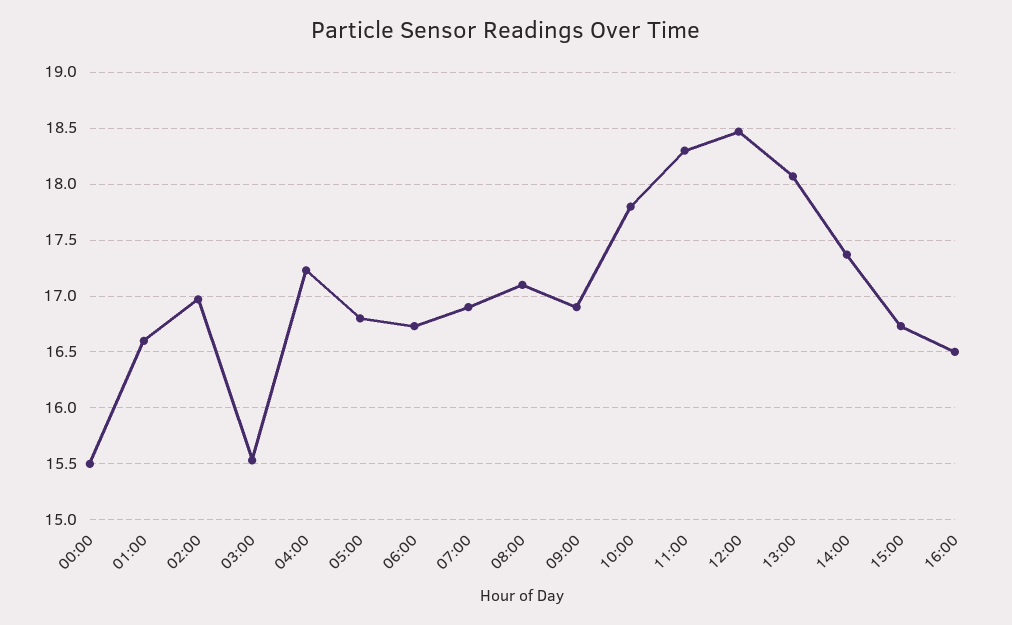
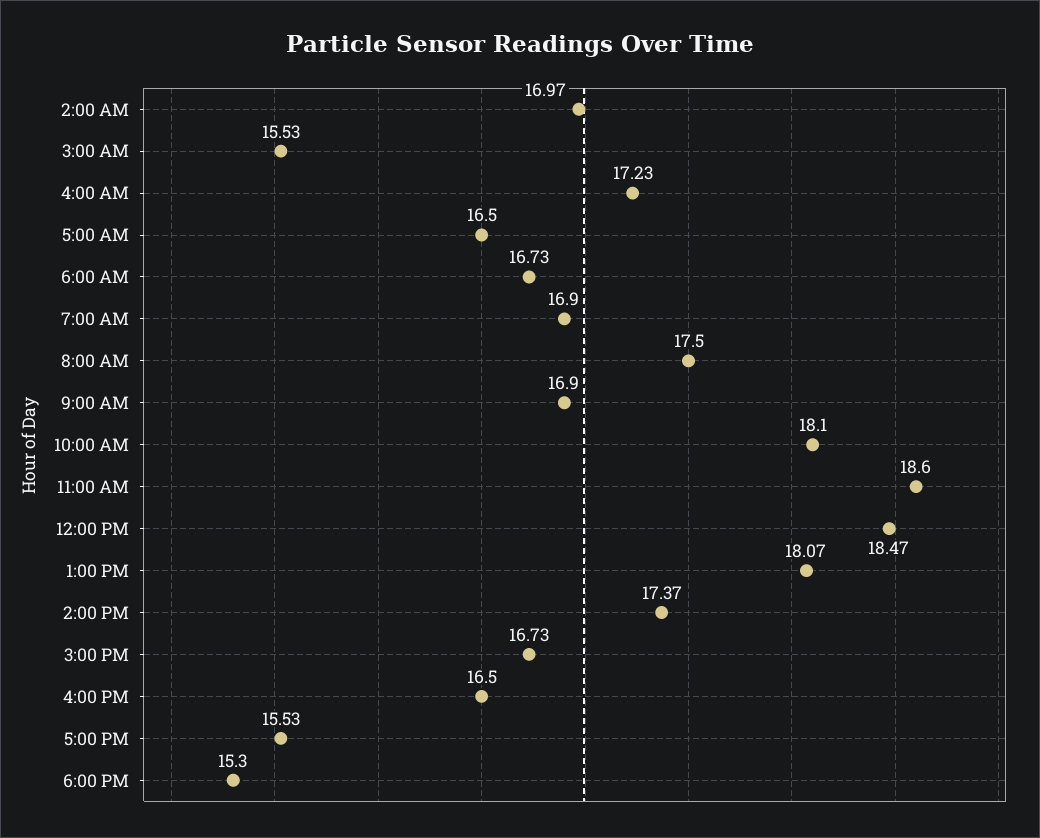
00:00: 15.5 -> none
01:00: 16.6 -> none
05:00: 16.8 -> 16.5
08:00: 17.1 -> 17.5
10:00: 17.8 -> 18.1
11:00: 18.3 -> 18.6
5:00 PM: none -> 15.53
6:00 PM: none -> 15.3

